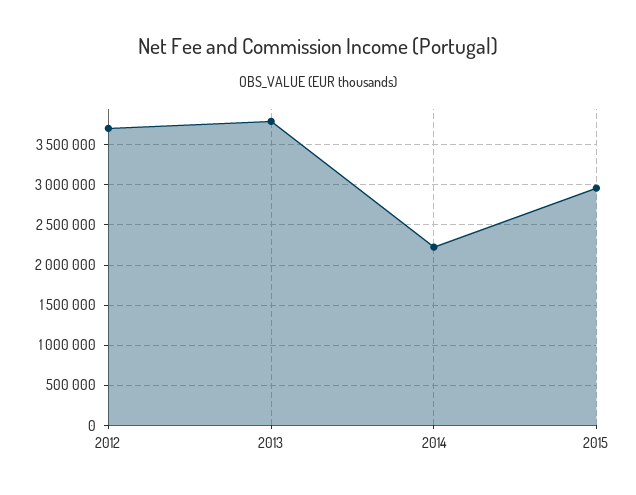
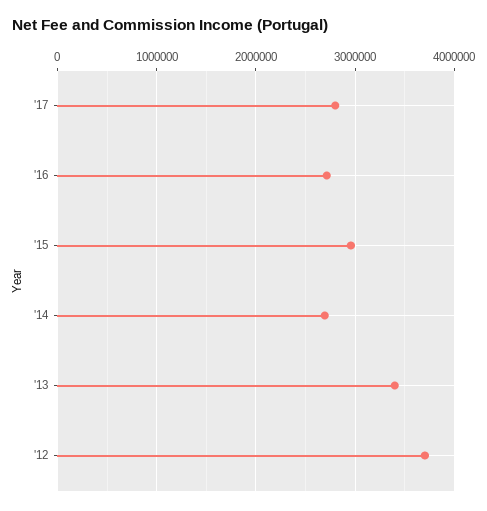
2013: 3800000 -> 3400000
2014: 2200000 -> 2700000
'17: none -> 2800000
'16: none -> 2700000

